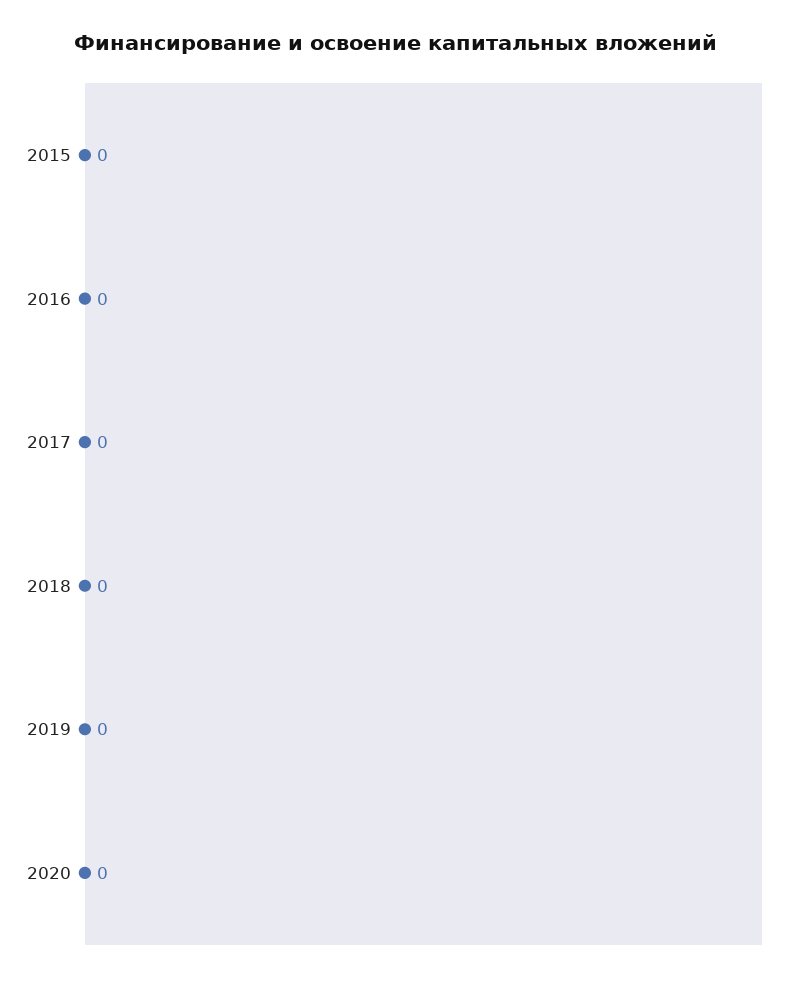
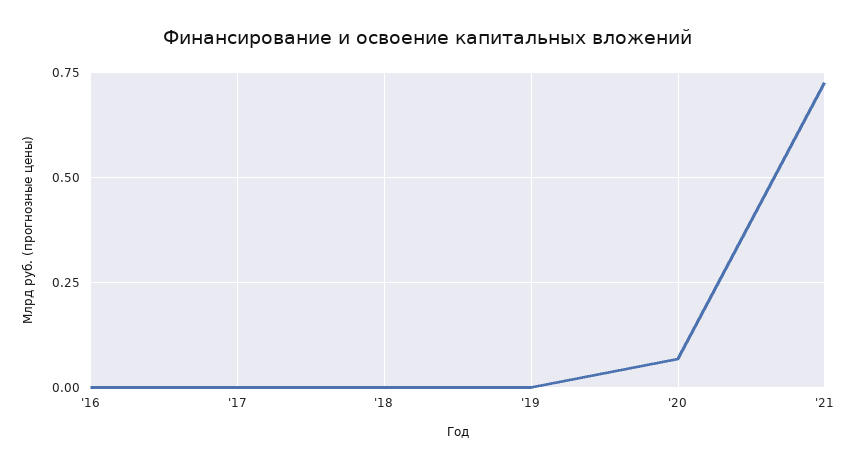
2015: 0 -> none
2020: 0 -> 0.075
'21: none -> 0.725

